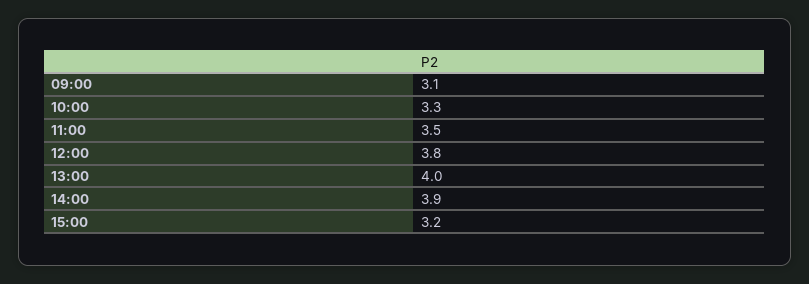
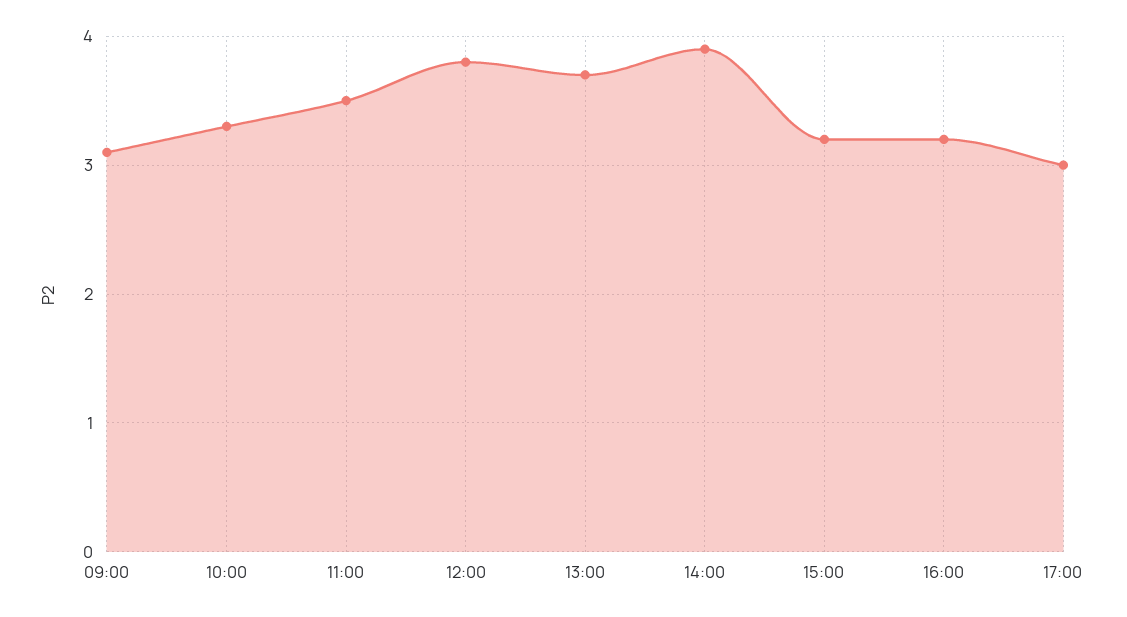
13:00: 4 -> 3.7
16:00: none -> 3.2
17:00: none -> 3

